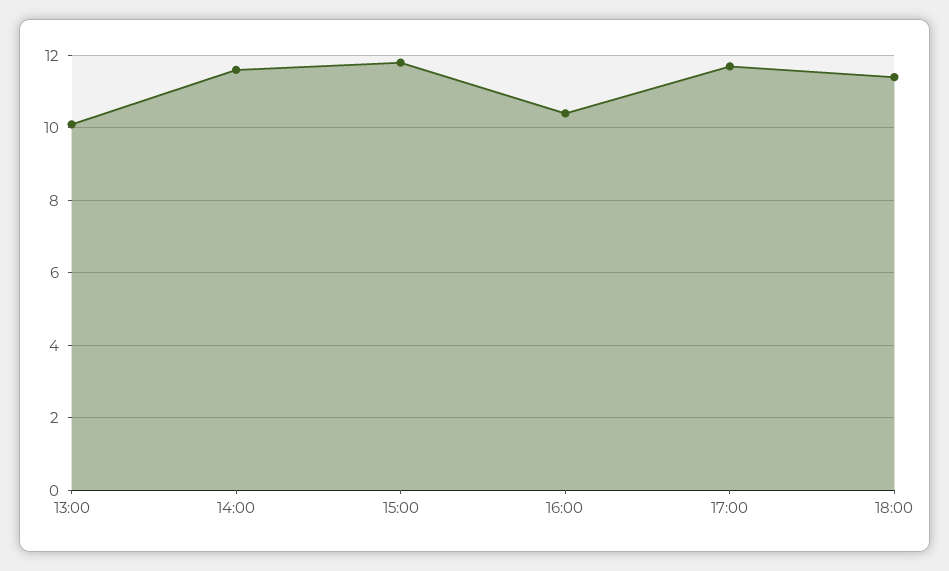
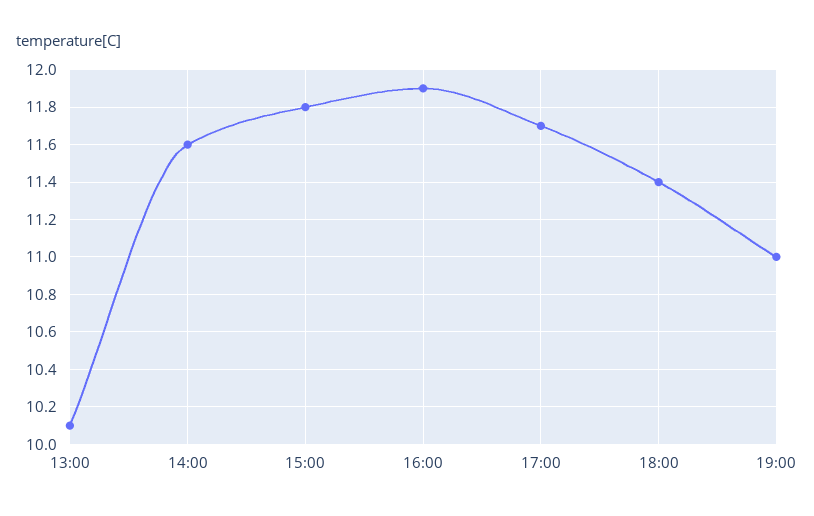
16:00: 10.5 -> 11.9
19:00: none -> 11

